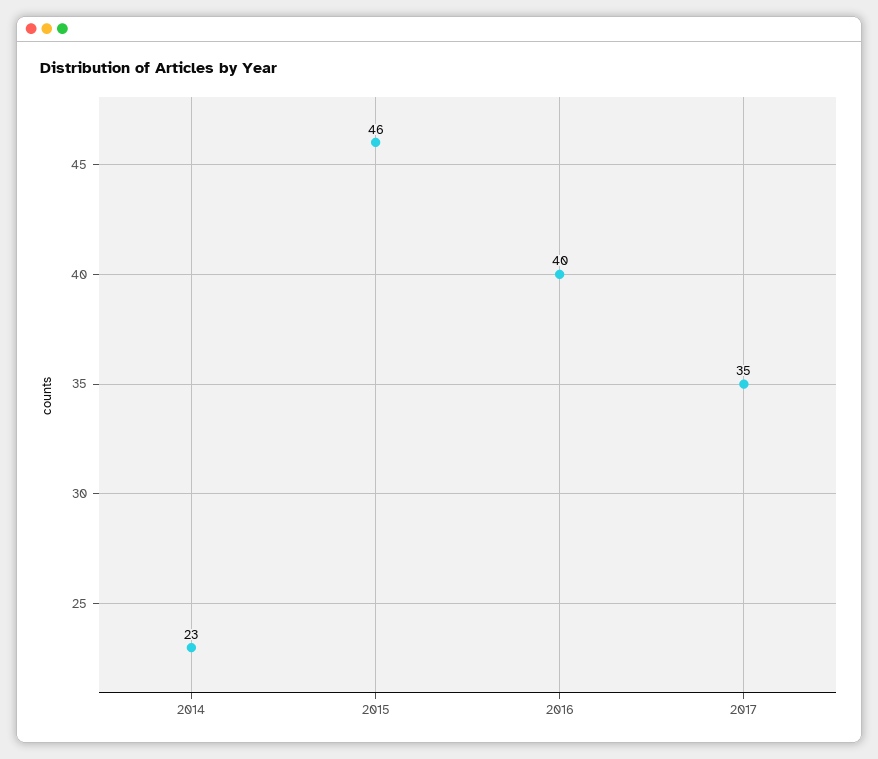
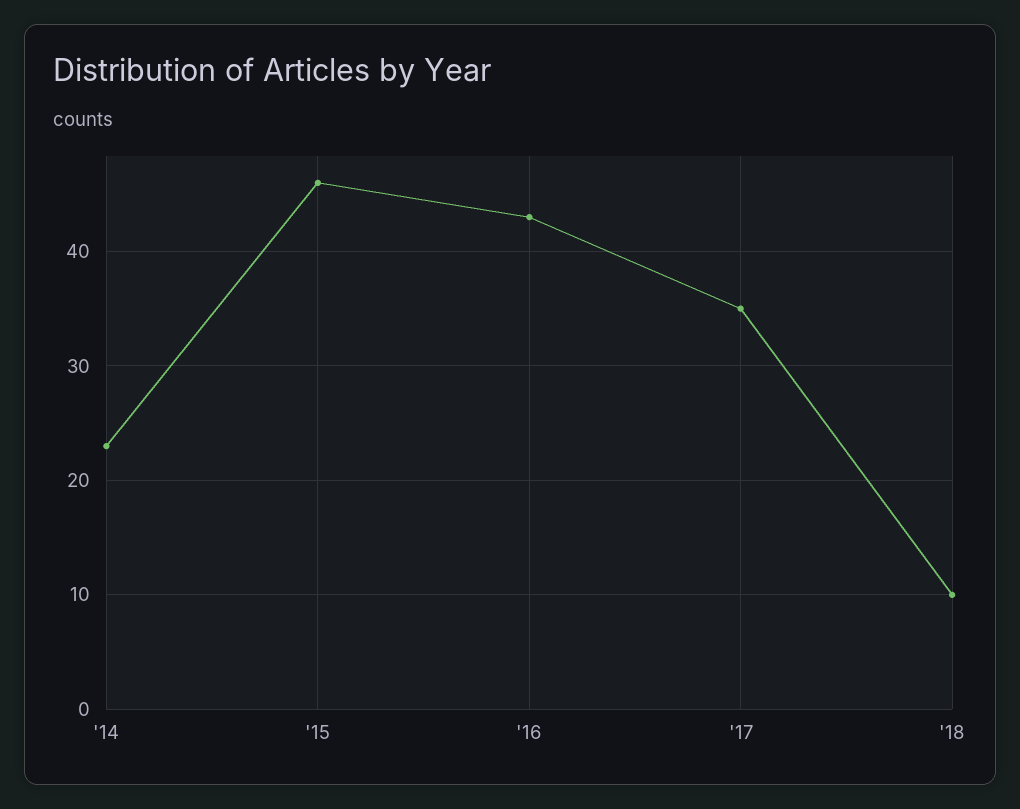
2016: 40 -> 43
'18: none -> 10

